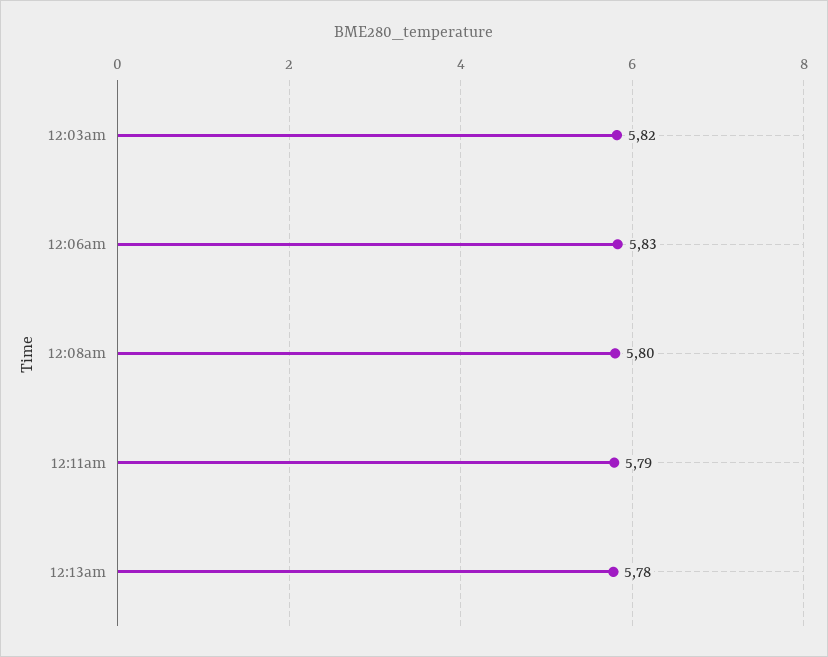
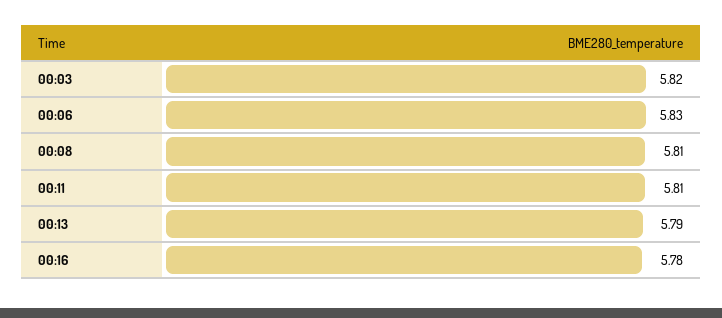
12:08am: 5.8 -> 5.81
12:11am: 5.79 -> 5.81
12:13am: 5.78 -> 5.79
00:16: none -> 5.78

